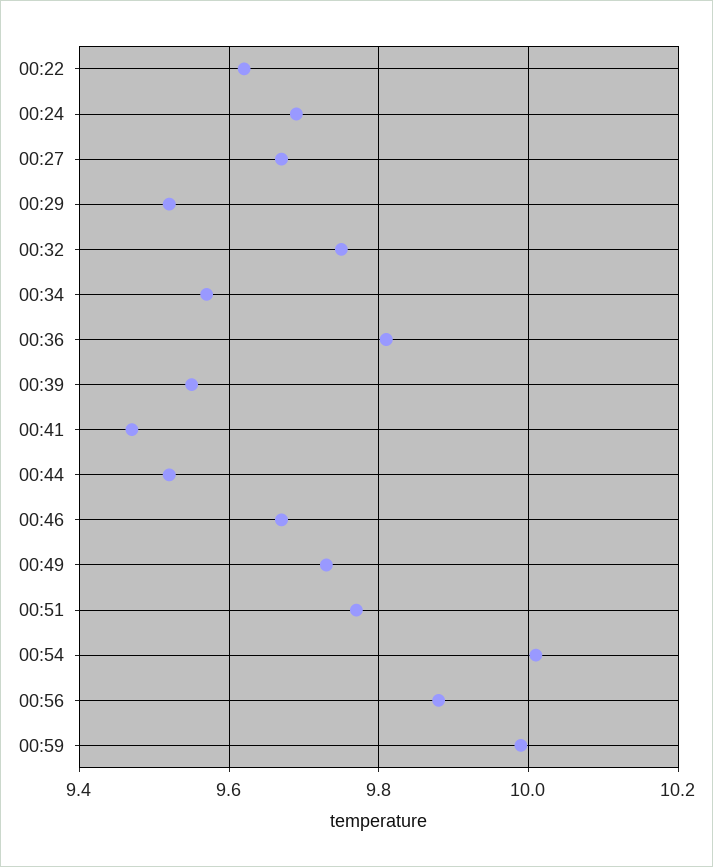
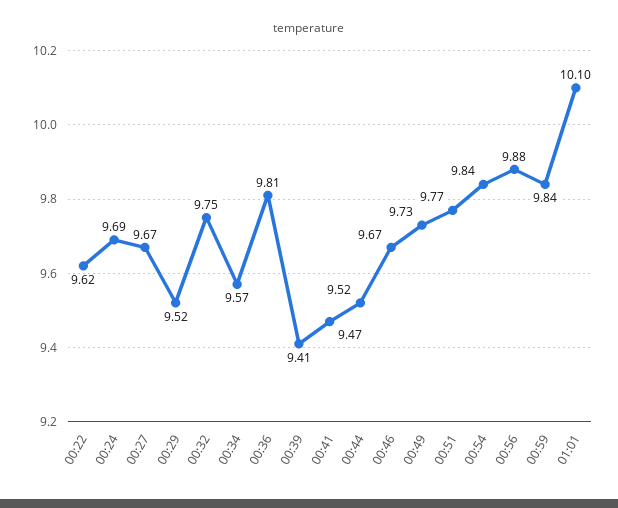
00:39: 9.55 -> 9.41
00:54: 10 -> 9.84
00:59: 10 -> 9.84
01:01: none -> 10.1

